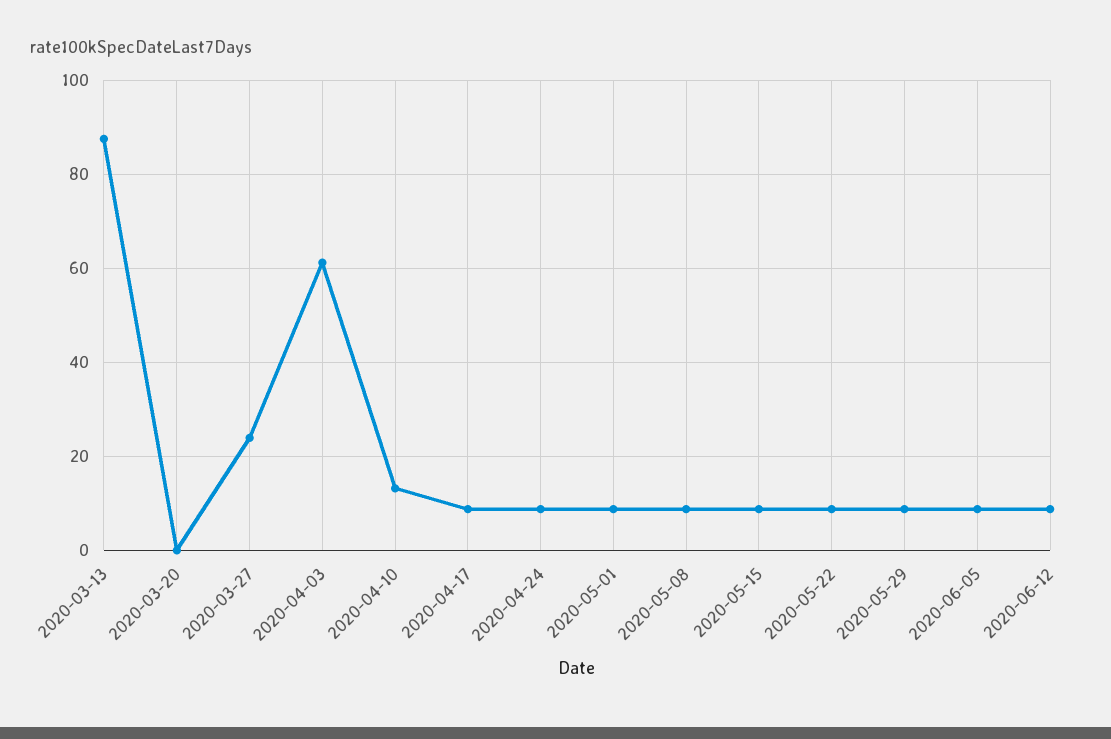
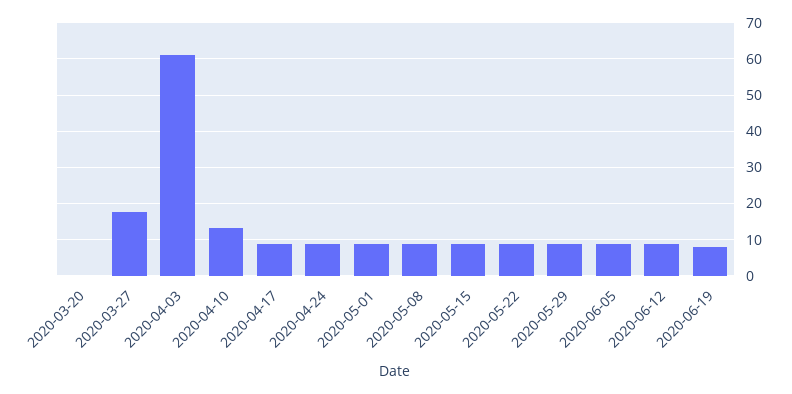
2020-03-13: 88 -> none
2020-03-27: 24 -> 18
2020-06-19: none -> 8

